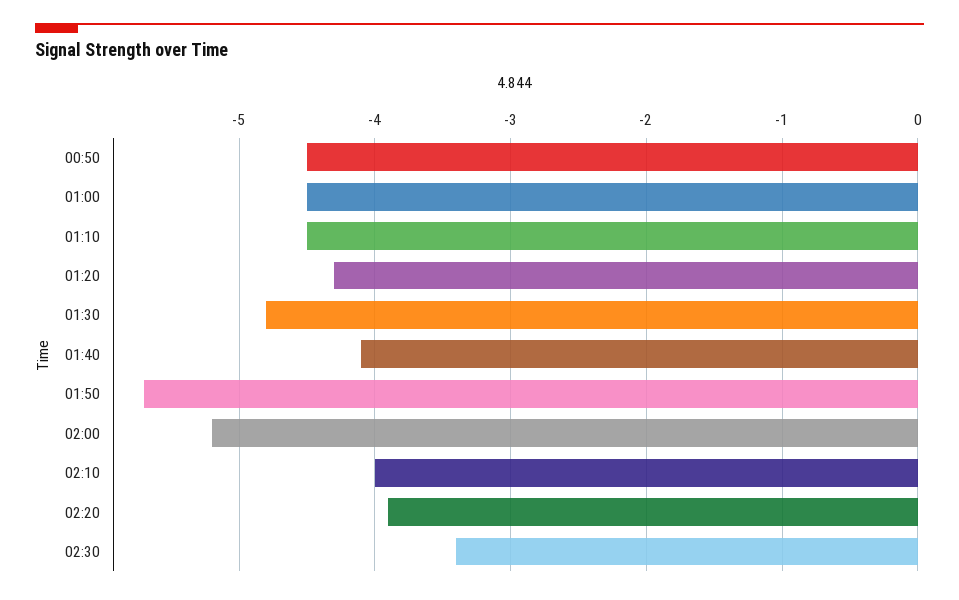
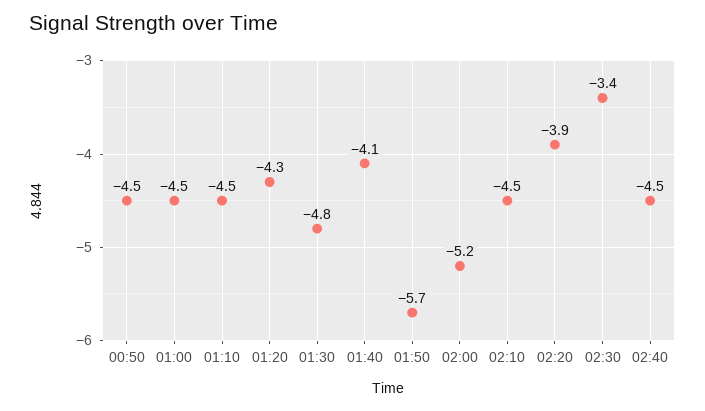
02:10: -4 -> -4.5
02:40: none -> -4.5

